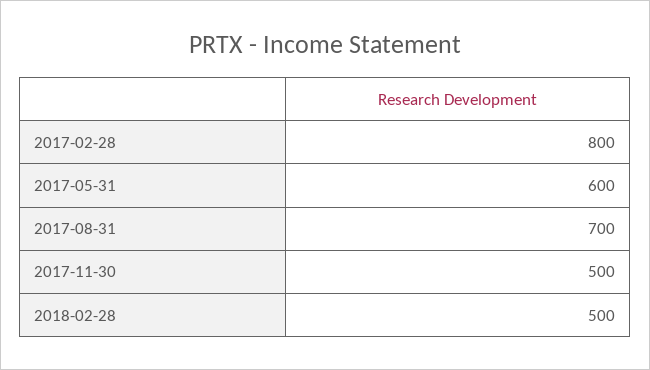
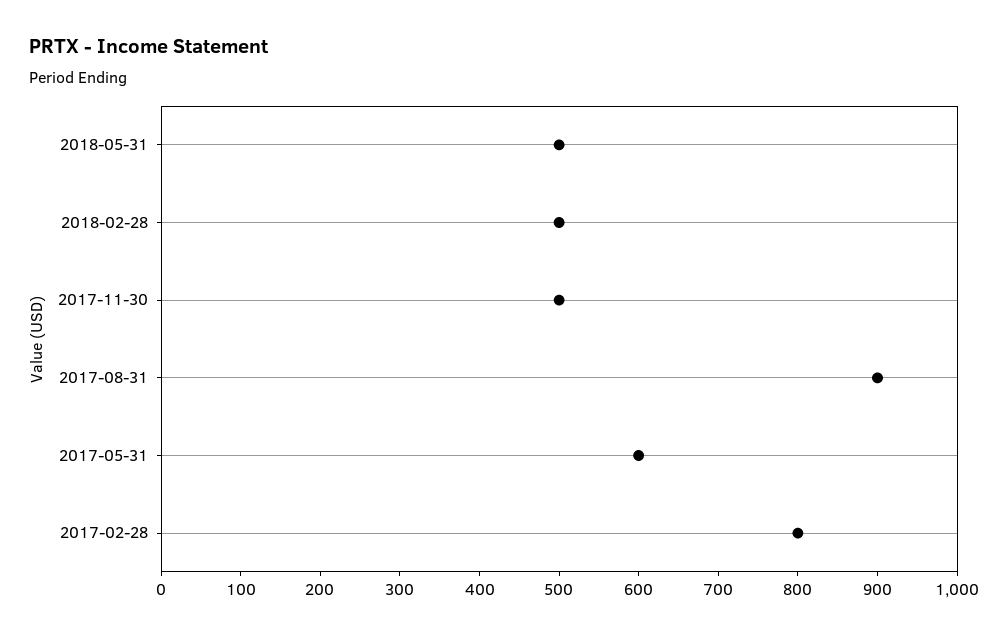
2017-08-31: 700 -> 900
2018-05-31: none -> 500

